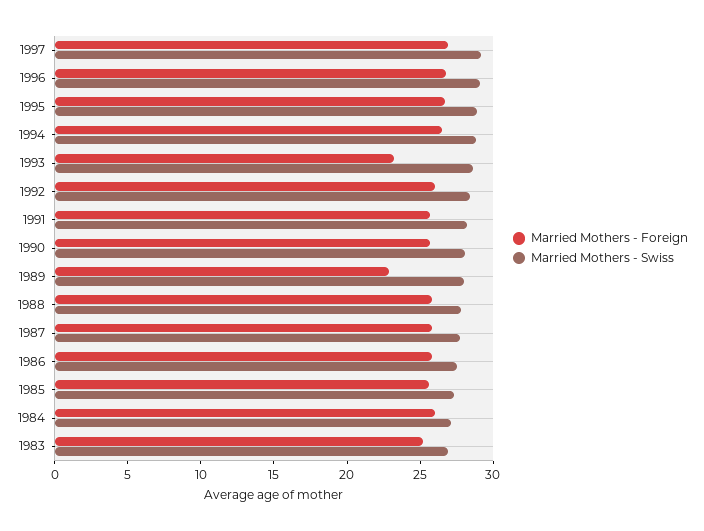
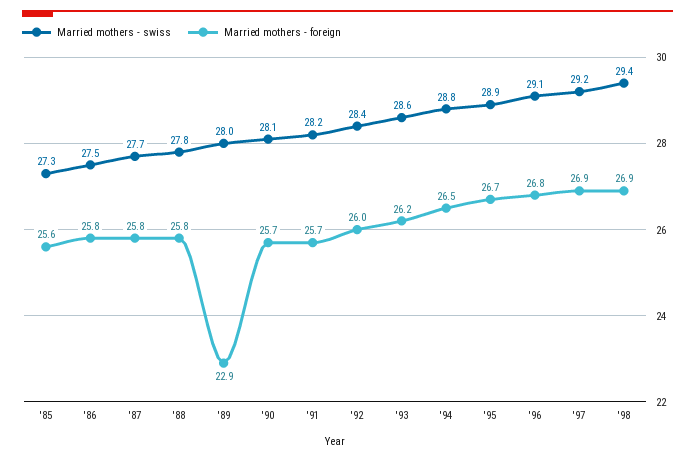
Married Mothers - Foreign, 1993: 23 -> 26.2
Married Mothers - Foreign, 1984: 26 -> none
Married Mothers - Swiss, 1984: 27 -> none
Married Mothers - Foreign, 1983: 25 -> none
Married Mothers - Swiss, 1983: 27 -> none
Married Mothers - Swiss, '98: none -> 29.4
Married Mothers - Foreign, '98: none -> 26.9

